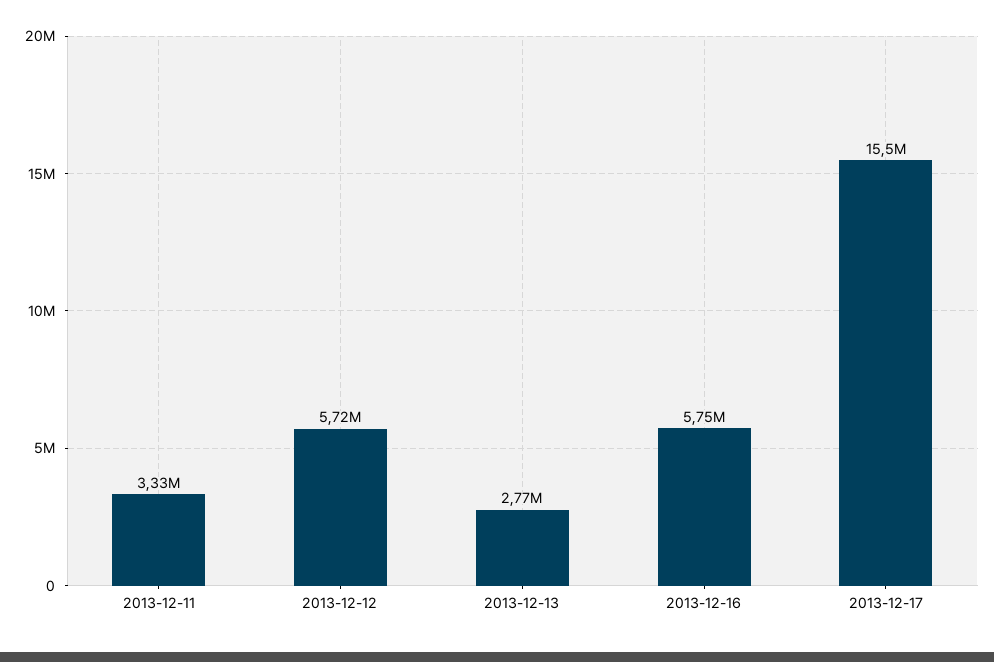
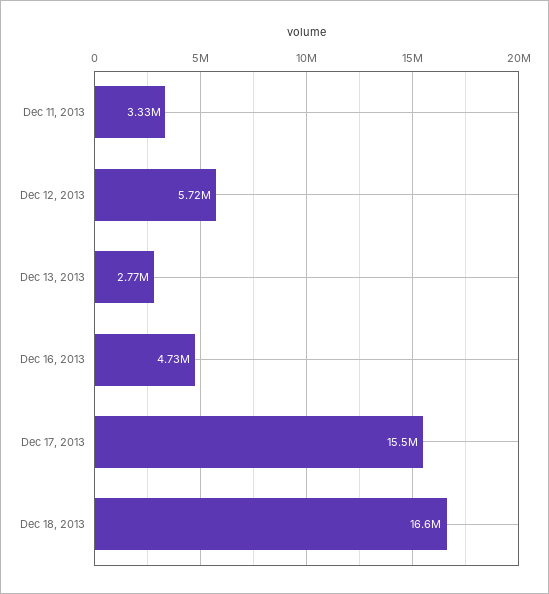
2013-12-16: 5750000 -> 4730000
Dec 18, 2013: none -> 16600000

